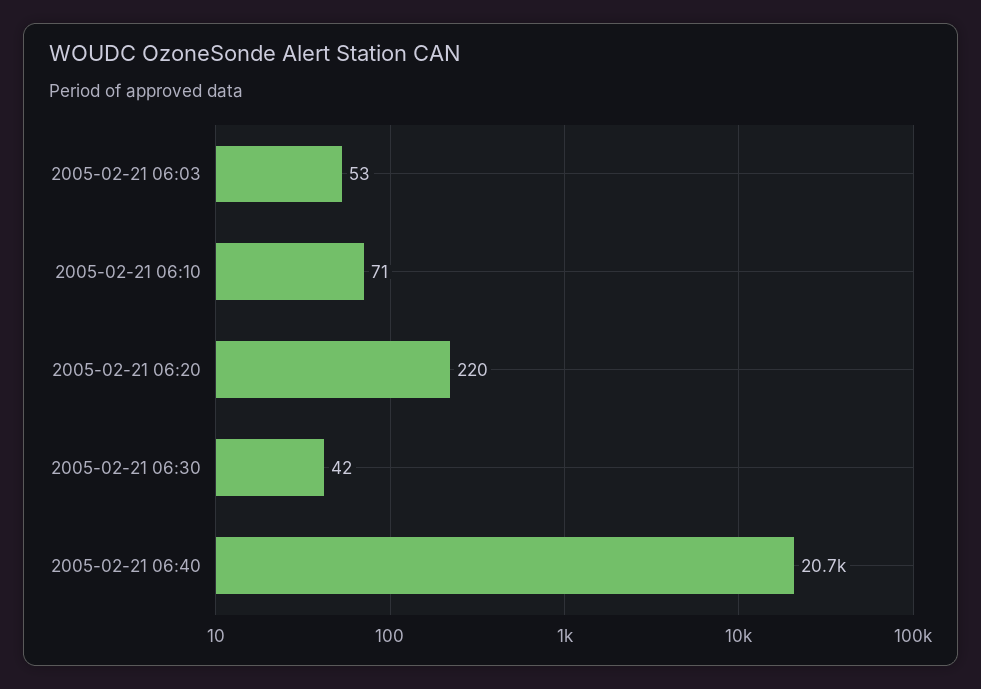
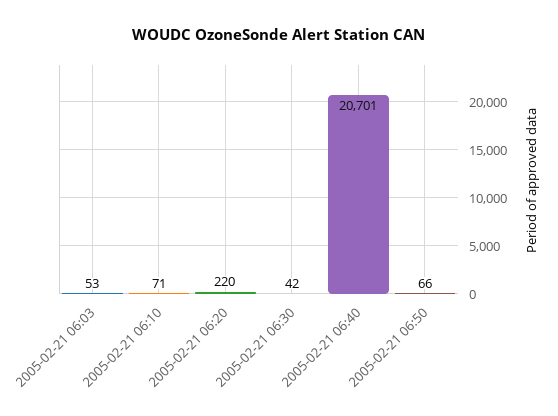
2005-02-21 06:50: none -> 66

